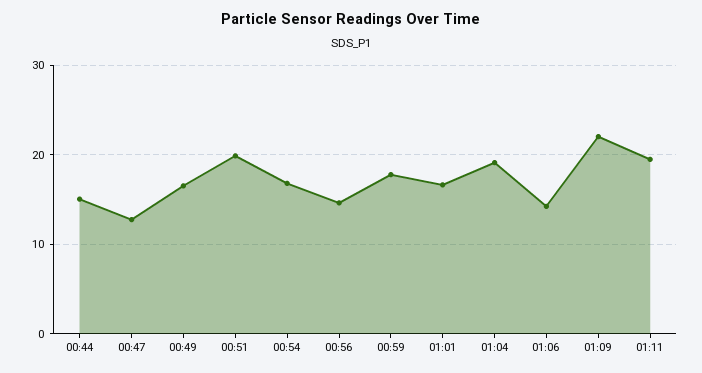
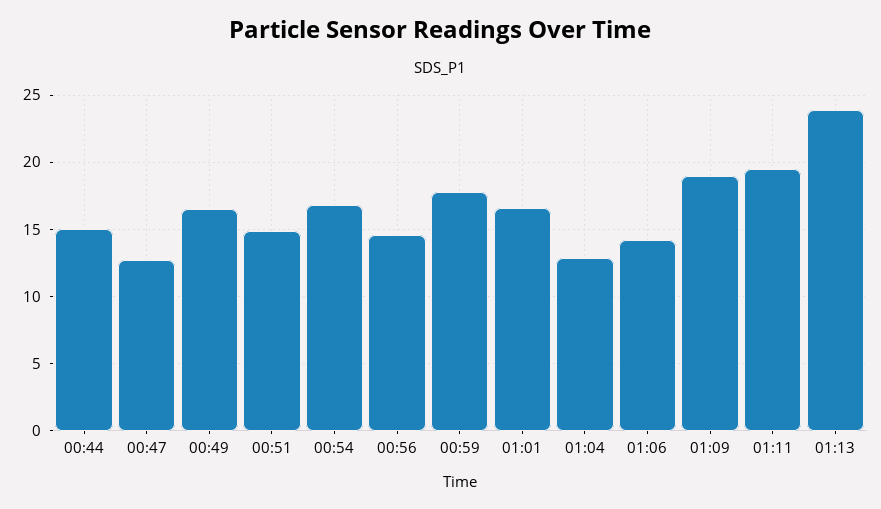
00:51: 20 -> 15
01:04: 19 -> 13
01:09: 22 -> 19
01:13: none -> 24

